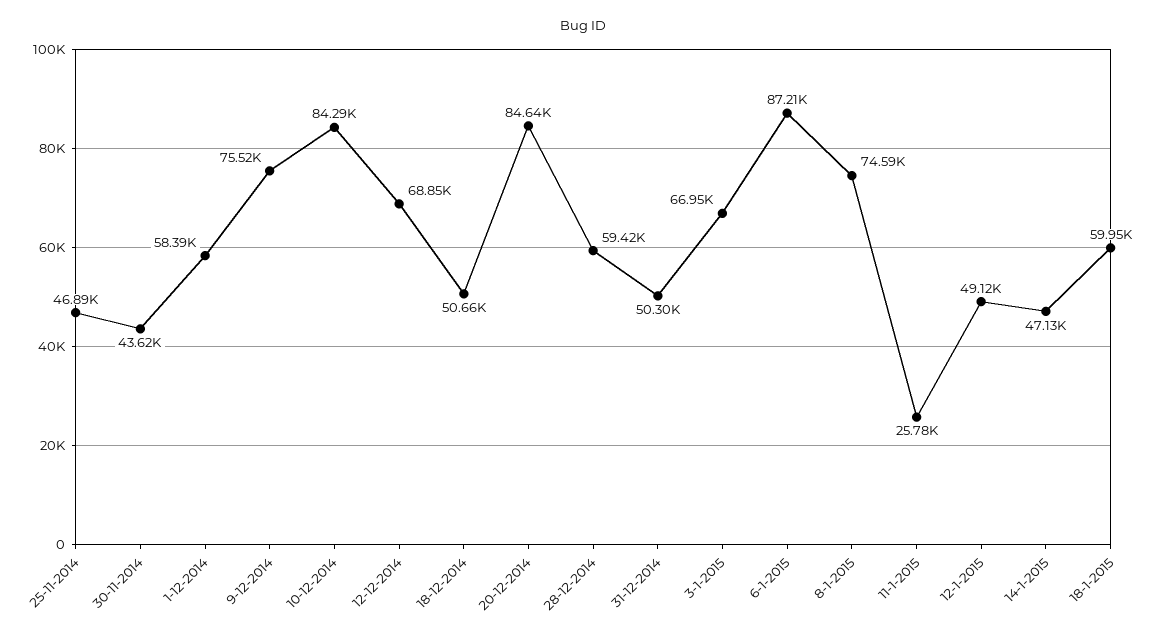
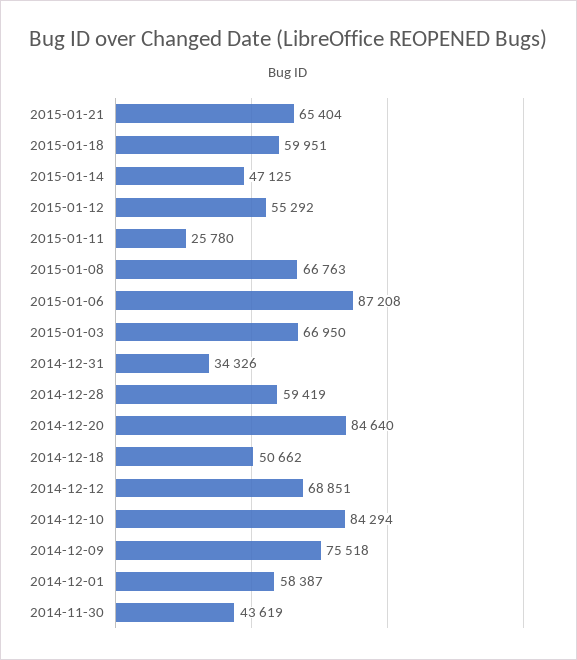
25-11-2014: 46890 -> none
31-12-2014: 50300 -> 34326
8-1-2015: 74590 -> 66763
12-1-2015: 49120 -> 55292
2015-01-21: none -> 65404

